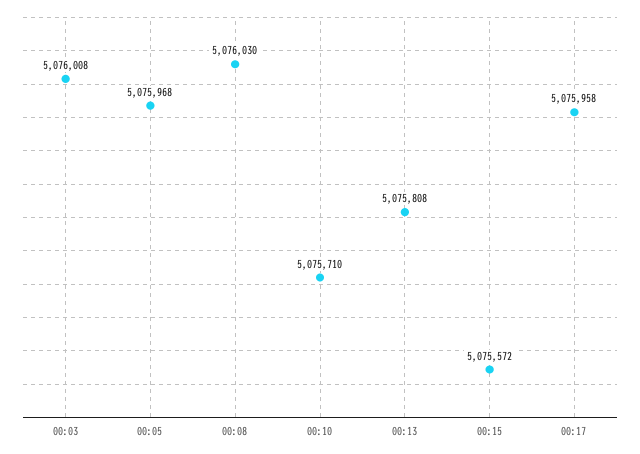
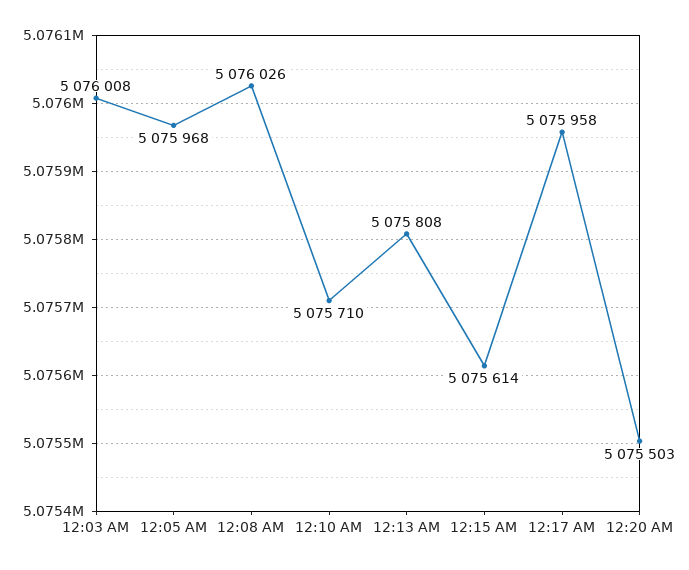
00:08: 5076030 -> 5076026
00:15: 5075572 -> 5075614
12:20 AM: none -> 5075503

